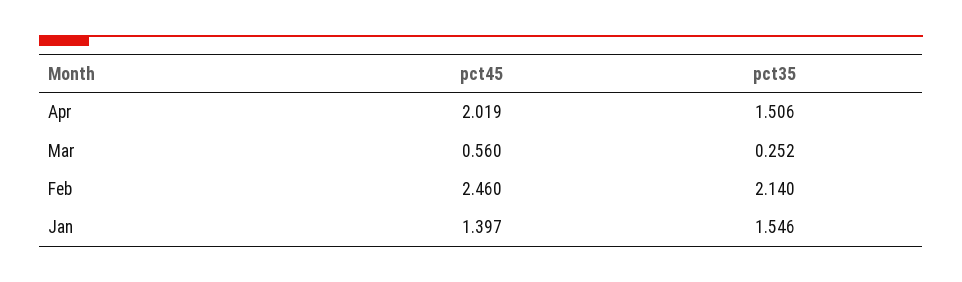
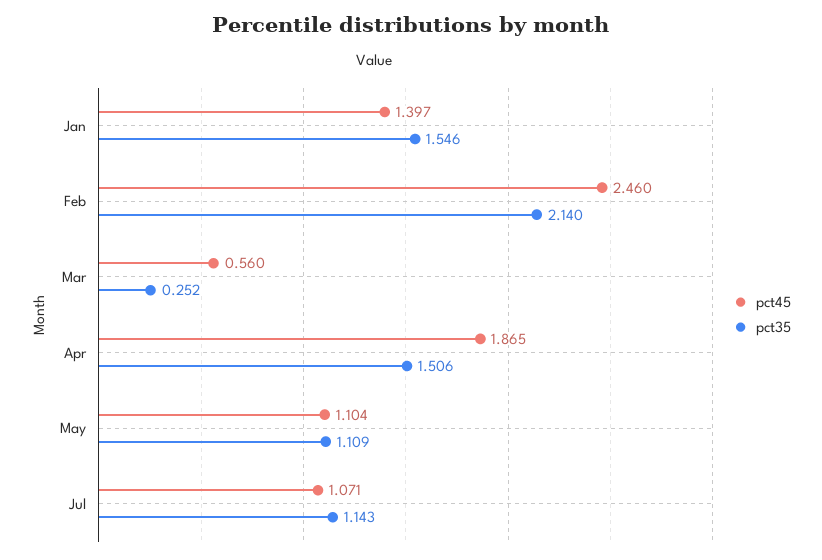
pct45, Apr: 2.019 -> 1.865
pct45, May: none -> 1.104
pct35, May: none -> 1.109
pct45, Jul: none -> 1.071
pct35, Jul: none -> 1.143

